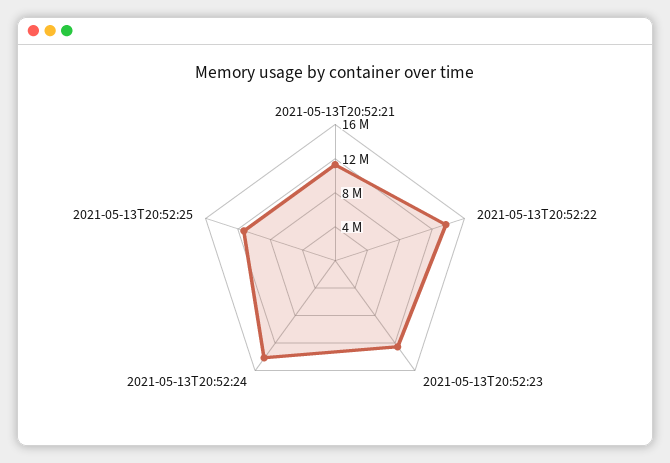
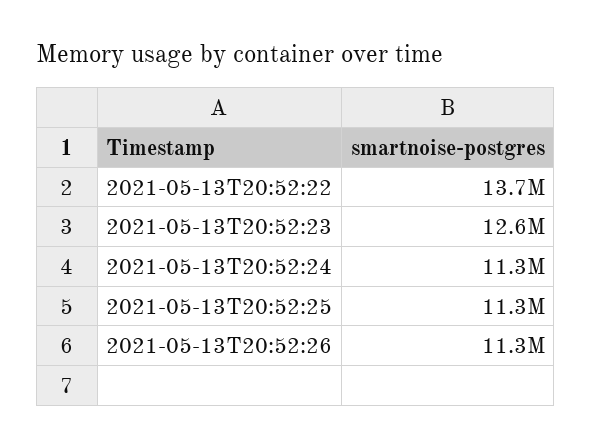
2021-05-13T20:52:21: 11000000 -> none
2021-05-13T20:52:24: 14000000 -> 11300000
2021-05-13T20:52:26: none -> 11300000

